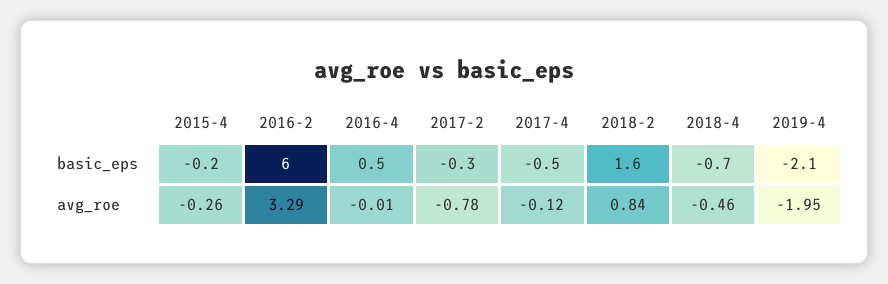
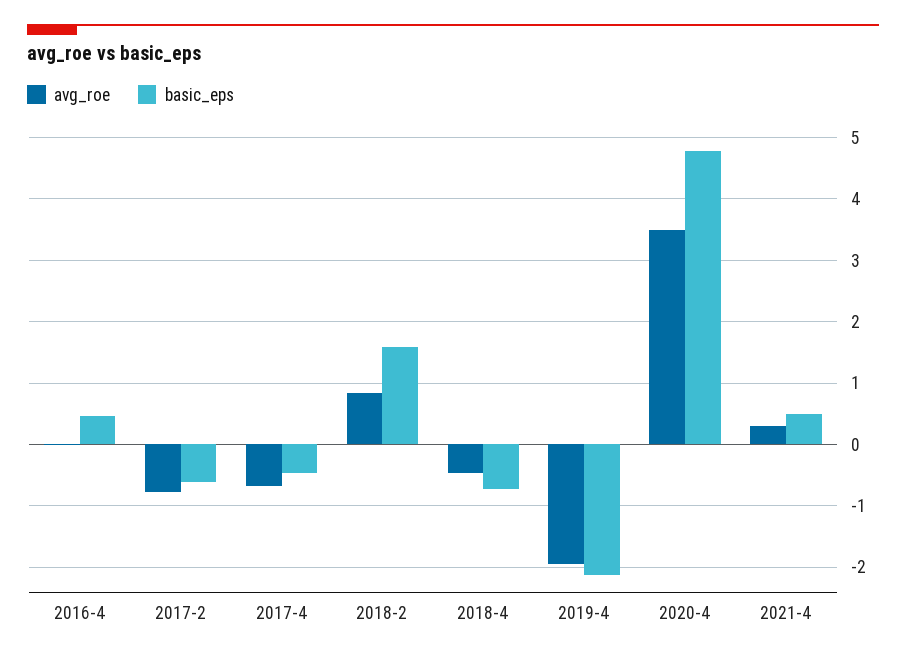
basic_eps, 2015-4: -0.2 -> none
basic_eps, 2016-2: 6 -> none
basic_eps, 2017-2: -0.3 -> -0.6
avg_roe, 2015-4: -0.26 -> none
avg_roe, 2016-2: 3.29 -> none
avg_roe, 2017-4: -0.12 -> -0.7
avg_roe, 2020-4: none -> 3.5
basic_eps, 2020-4: none -> 4.8
avg_roe, 2021-4: none -> 0.3
basic_eps, 2021-4: none -> 0.5

